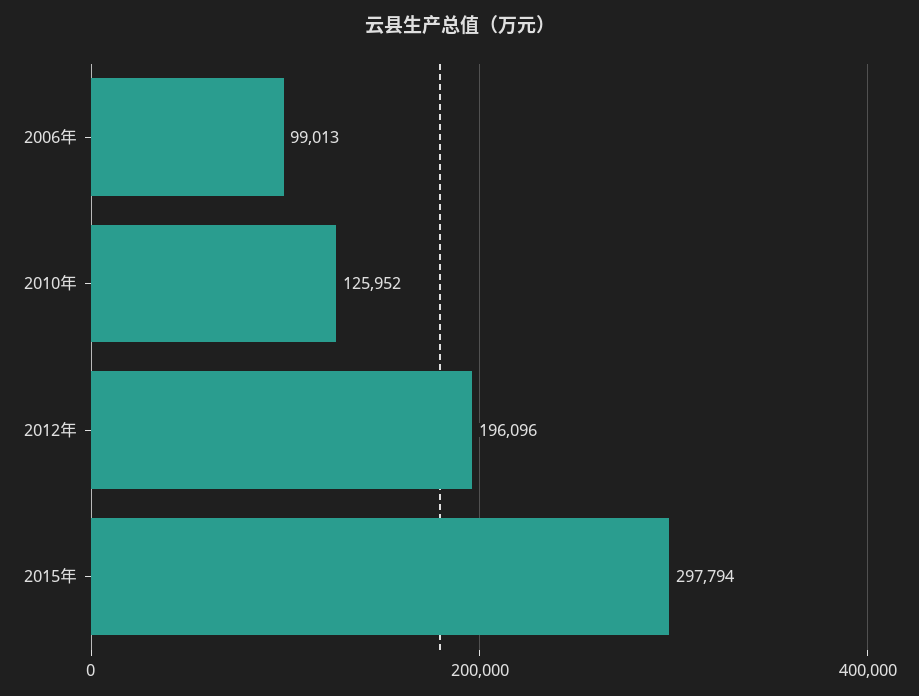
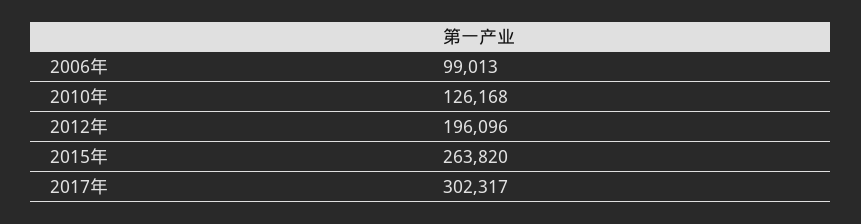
2010年: 125952 -> 126168
2015年: 297794 -> 263820
2017年: none -> 302317

